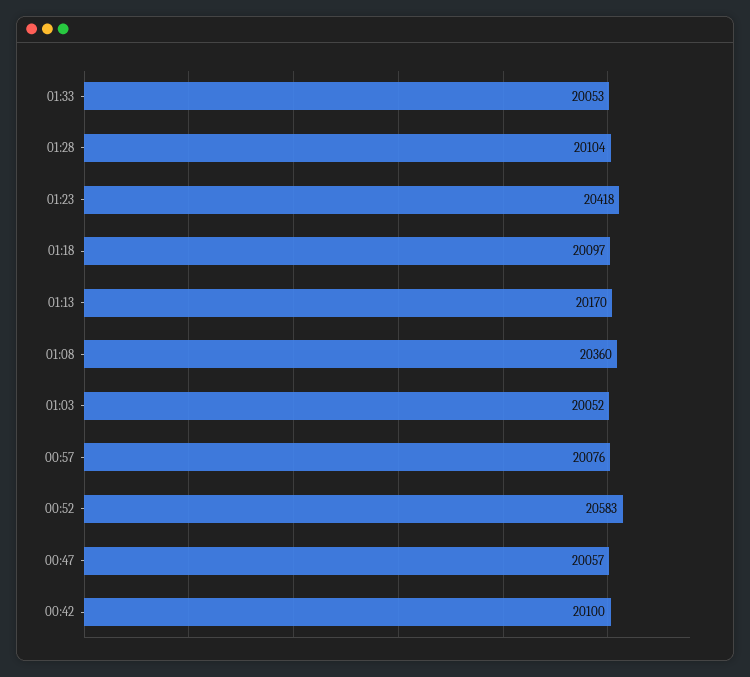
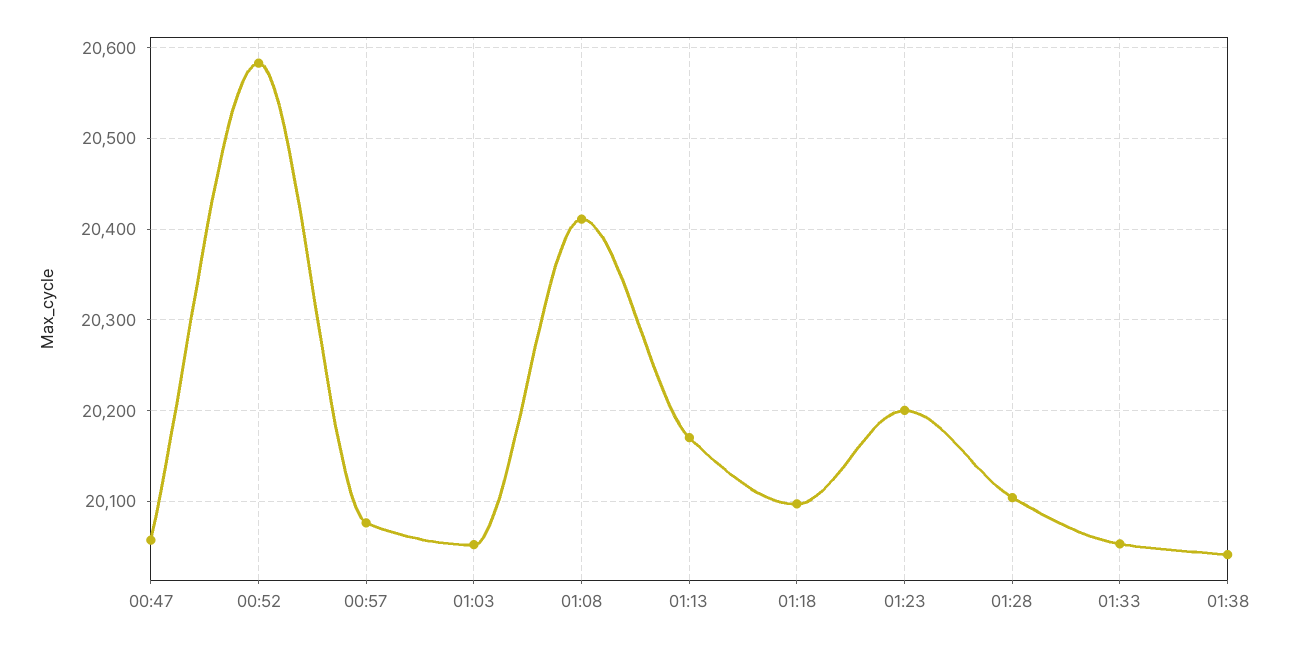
01:23: 20418 -> 20200
01:08: 20360 -> 20410
00:42: 20100 -> none
01:38: none -> 20040

